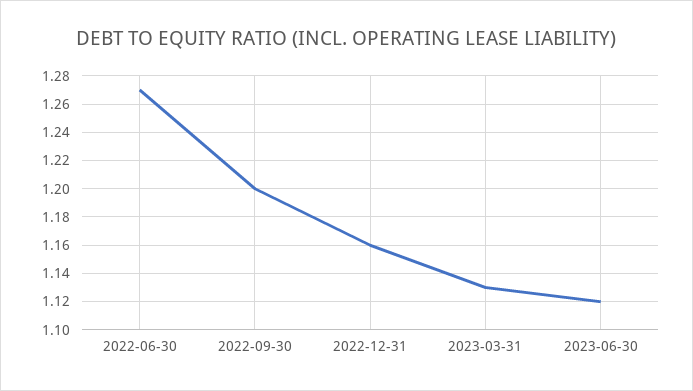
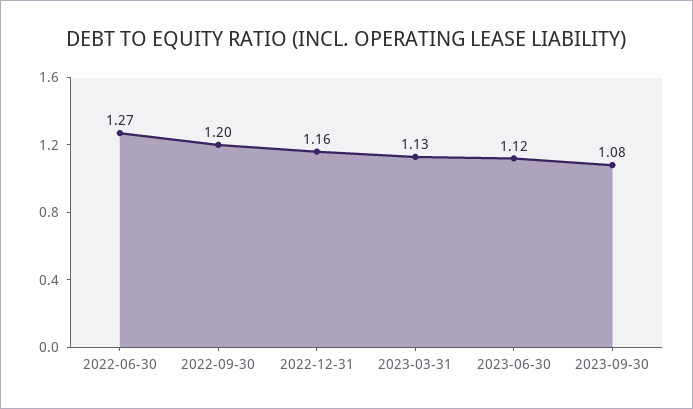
2023-09-30: none -> 1.08

